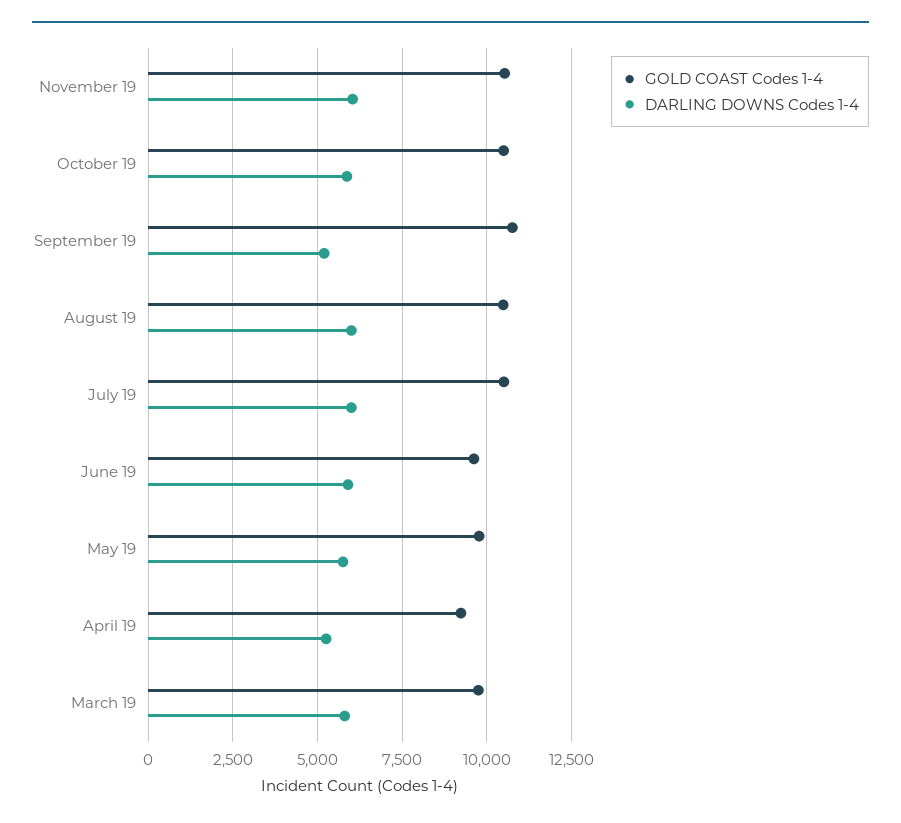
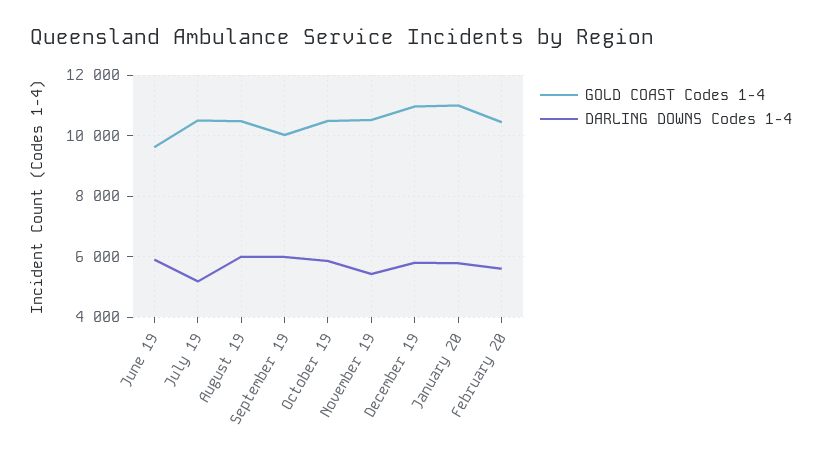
DARLING DOWNS Codes 1-4, November 19: 6000 -> 5400
GOLD COAST Codes 1-4, September 19: 10750 -> 10000
DARLING DOWNS Codes 1-4, September 19: 5250 -> 6000
DARLING DOWNS Codes 1-4, July 19: 6000 -> 5200
GOLD COAST Codes 1-4, May 19: 9750 -> none
DARLING DOWNS Codes 1-4, May 19: 5750 -> none
GOLD COAST Codes 1-4, April 19: 9250 -> none
DARLING DOWNS Codes 1-4, April 19: 5250 -> none
GOLD COAST Codes 1-4, March 19: 9750 -> none
DARLING DOWNS Codes 1-4, March 19: 5750 -> none
GOLD COAST Codes 1-4, December 19: none -> 11000
DARLING DOWNS Codes 1-4, December 19: none -> 5800
GOLD COAST Codes 1-4, January 20: none -> 11000
DARLING DOWNS Codes 1-4, January 20: none -> 5800
GOLD COAST Codes 1-4, February 20: none -> 10400
DARLING DOWNS Codes 1-4, February 20: none -> 5600

